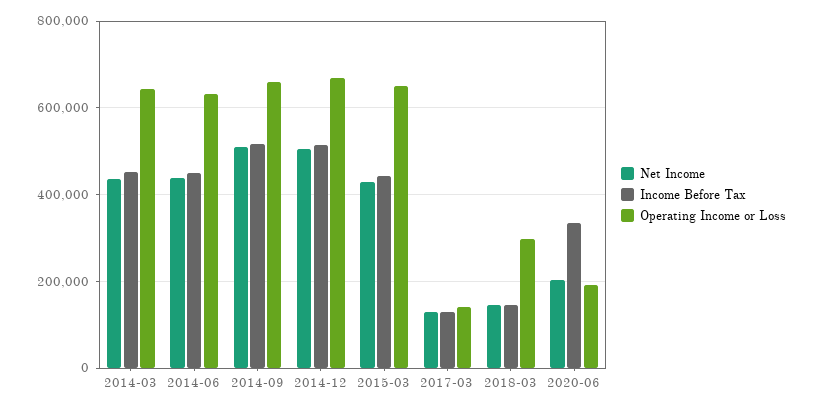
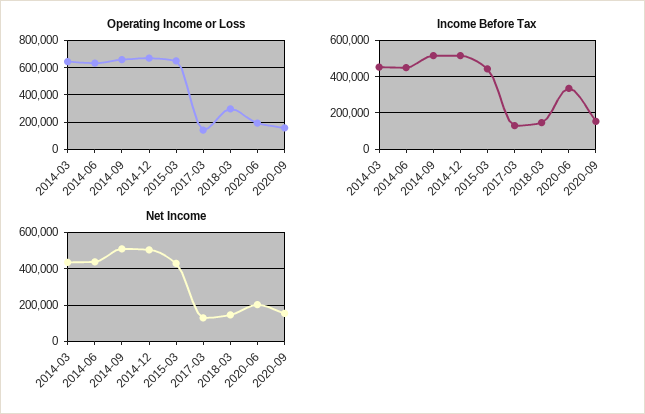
Operating Income or Loss, 2020-09: none -> 150000
Income Before Tax, 2020-09: none -> 150000
Net Income, 2020-09: none -> 150000

